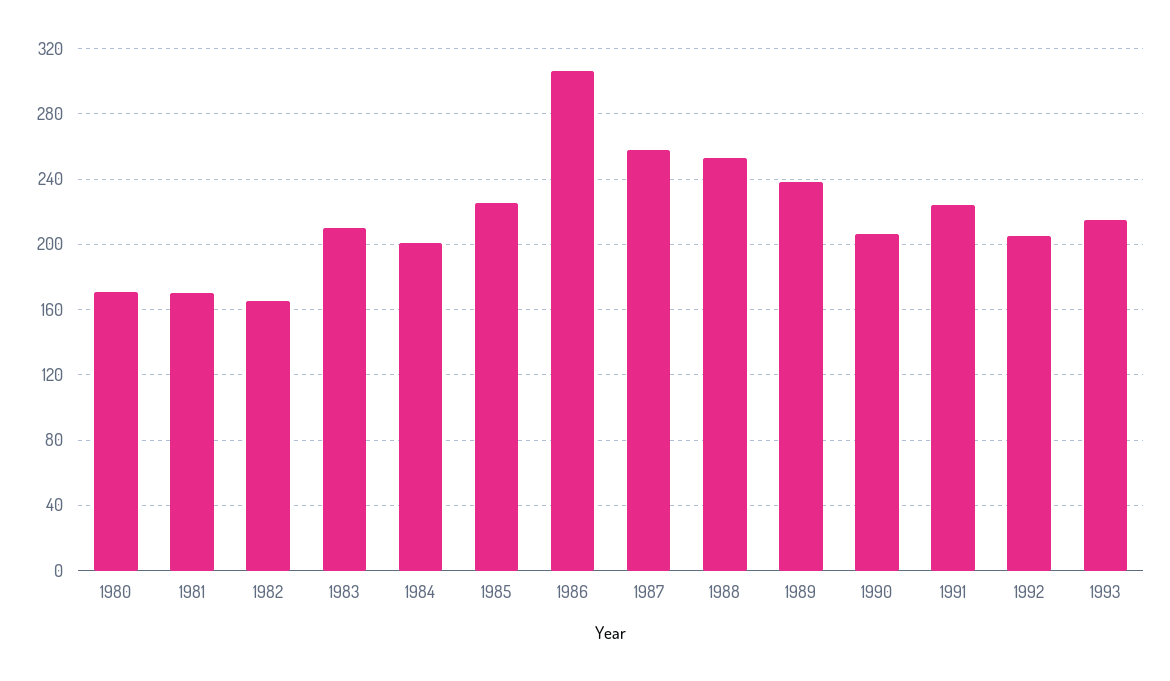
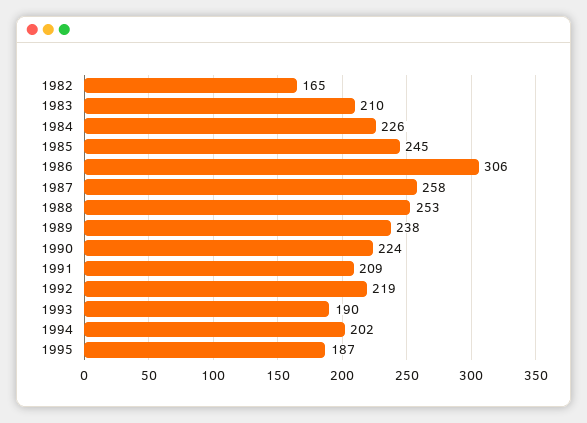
1980: 170 -> none
1981: 170 -> none
1984: 200 -> 226
1985: 225 -> 245
1990: 205 -> 224
1991: 225 -> 209
1992: 205 -> 219
1993: 215 -> 190
1994: none -> 202
1995: none -> 187

